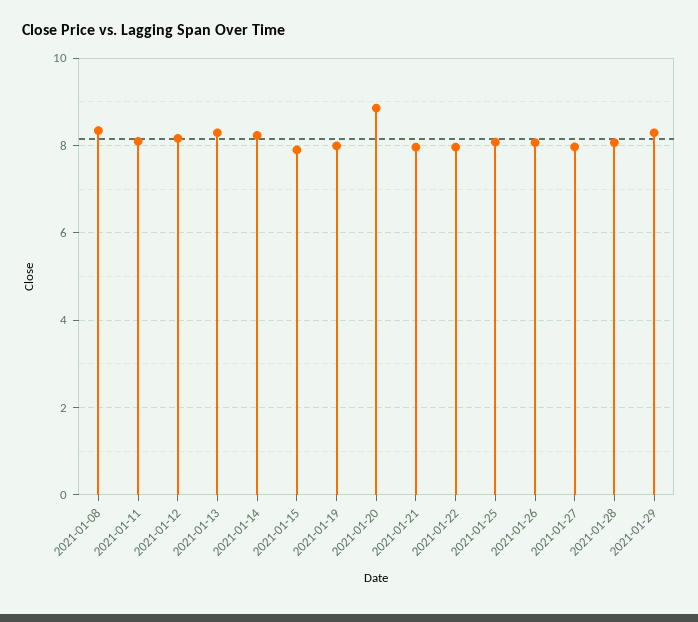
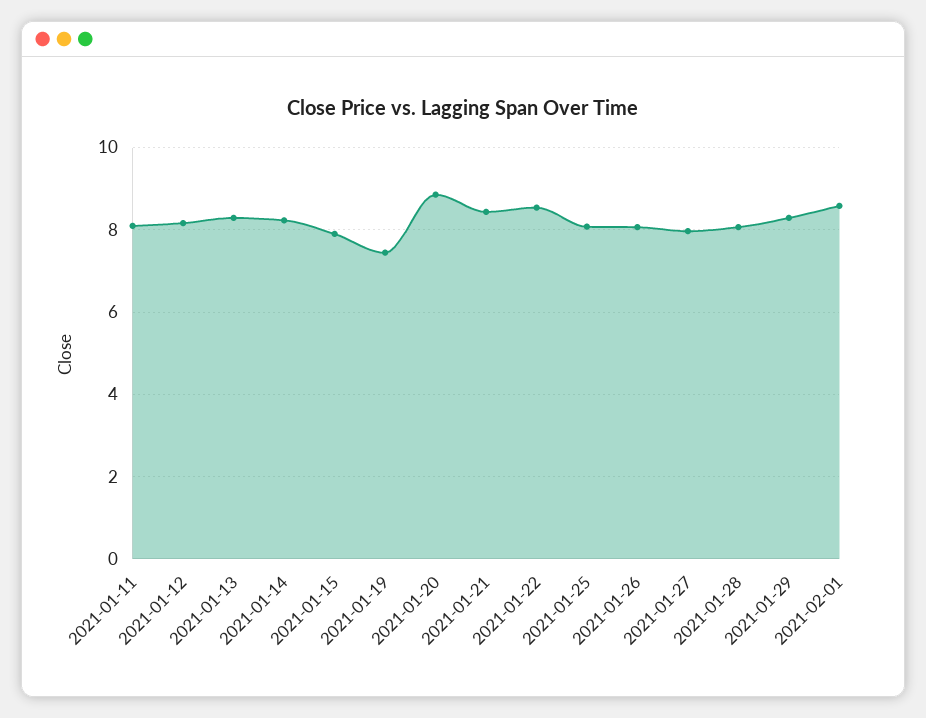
2021-01-08: 8.4 -> none
2021-01-19: 8 -> 7.4
2021-01-21: 8 -> 8.4
2021-01-22: 8 -> 8.6
2021-02-01: none -> 8.6

